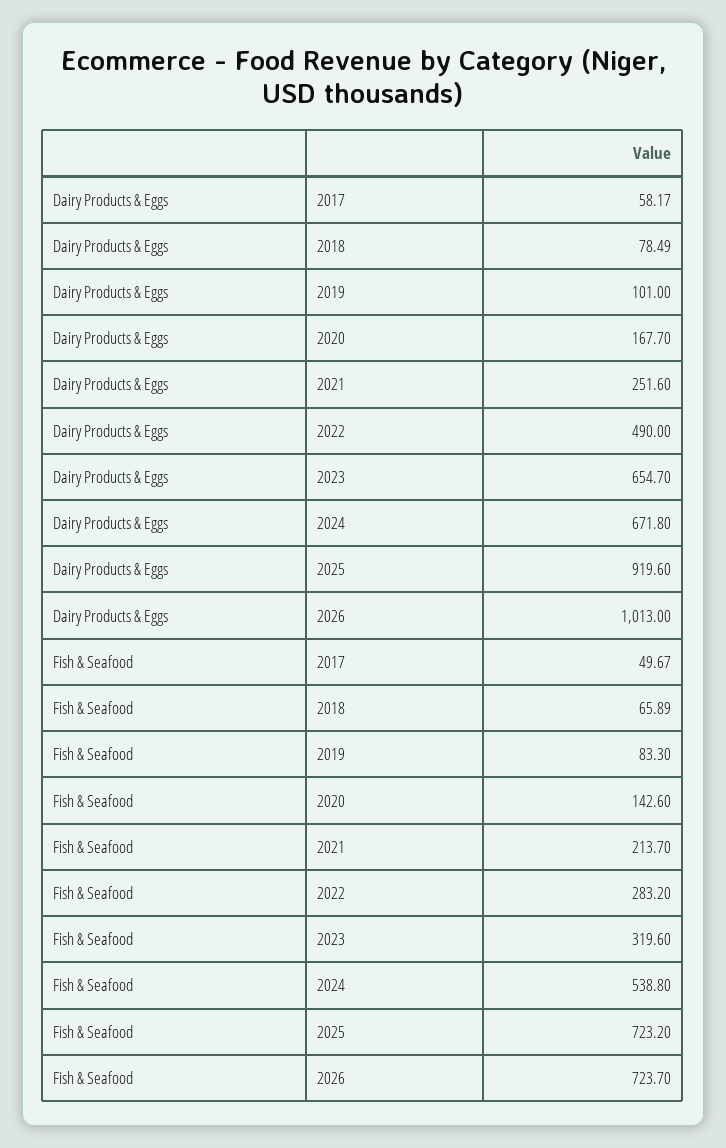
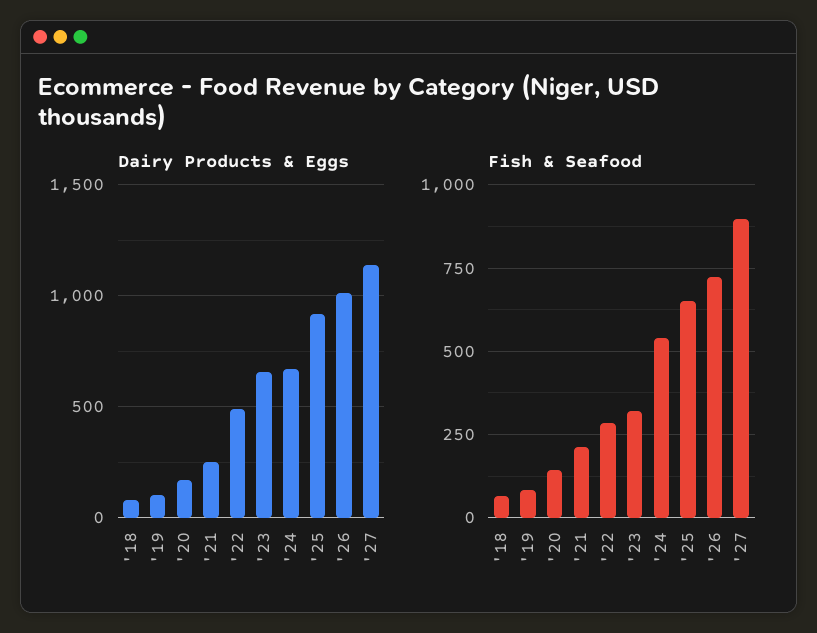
Dairy Products & Eggs, 2017: 58.17 -> none
Fish & Seafood, 2017: 49.67 -> none
Fish & Seafood, 2025: 723.2 -> 650
Dairy Products & Eggs, '27: none -> 1150
Fish & Seafood, '27: none -> 900

